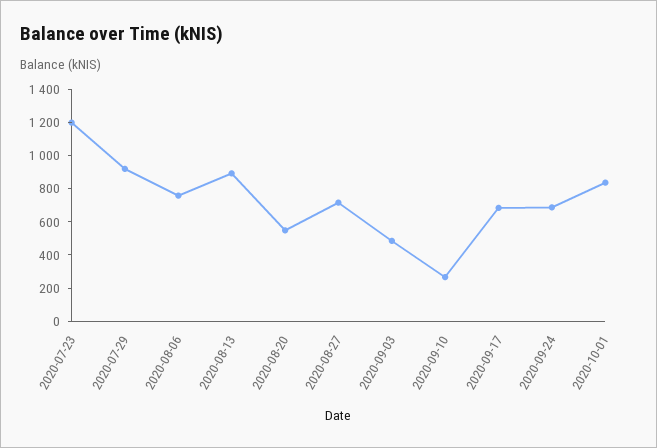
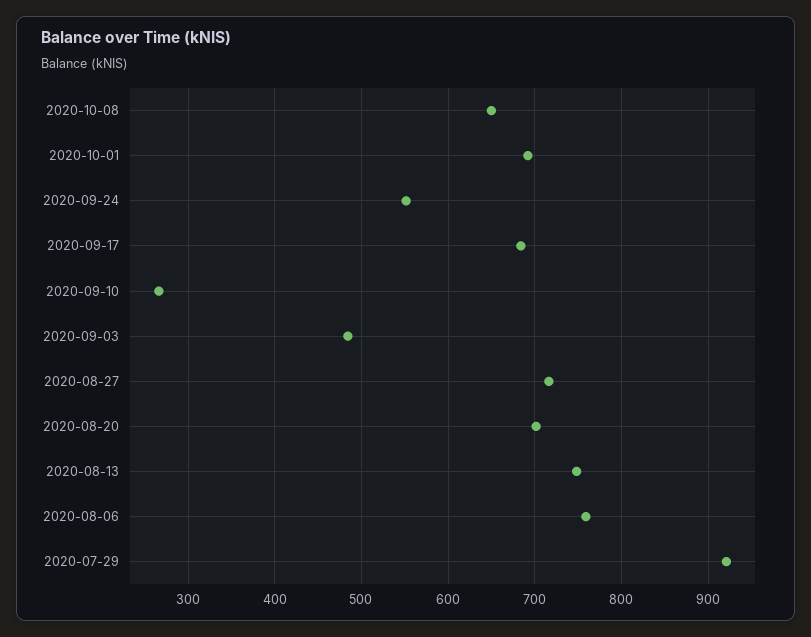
2020-07-23: 1200 -> none
2020-08-13: 900 -> 750
2020-08-20: 550 -> 700
2020-09-24: 700 -> 550
2020-10-01: 850 -> 690
2020-10-08: none -> 650

